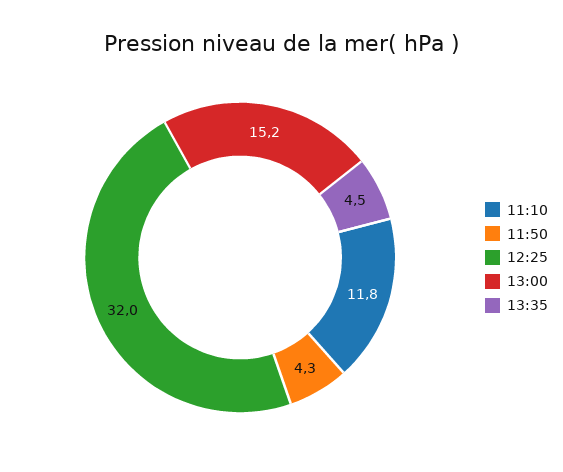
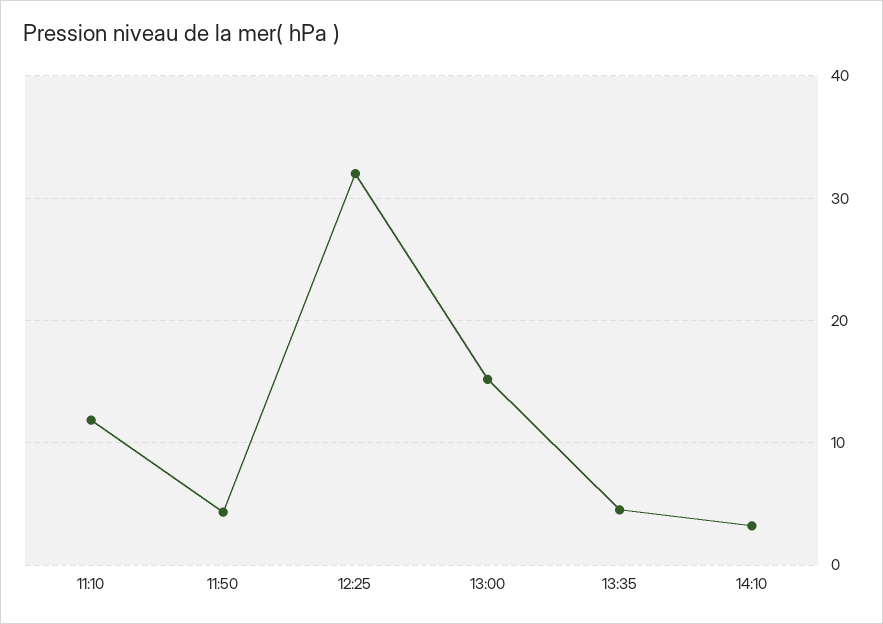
14:10: none -> 3

